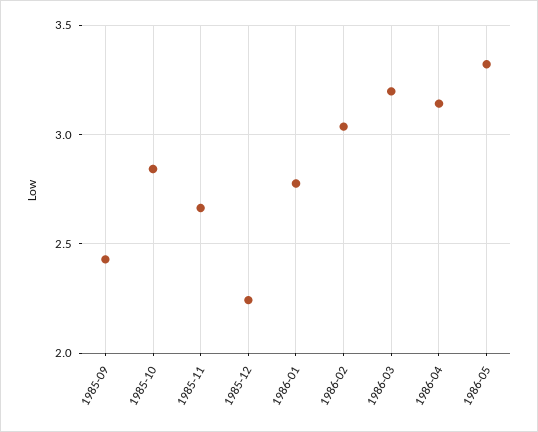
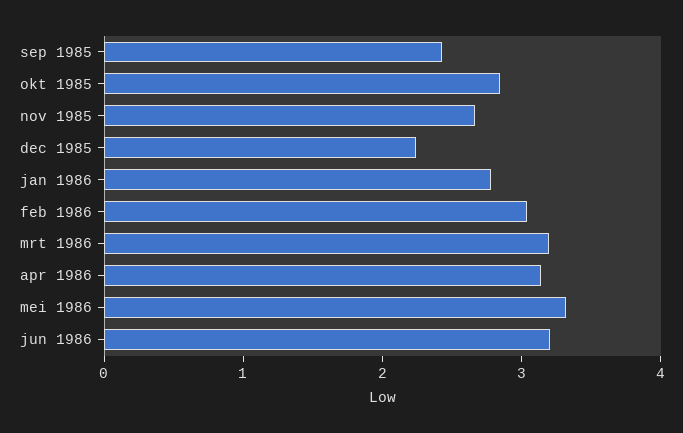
jun 1986: none -> 3.2

